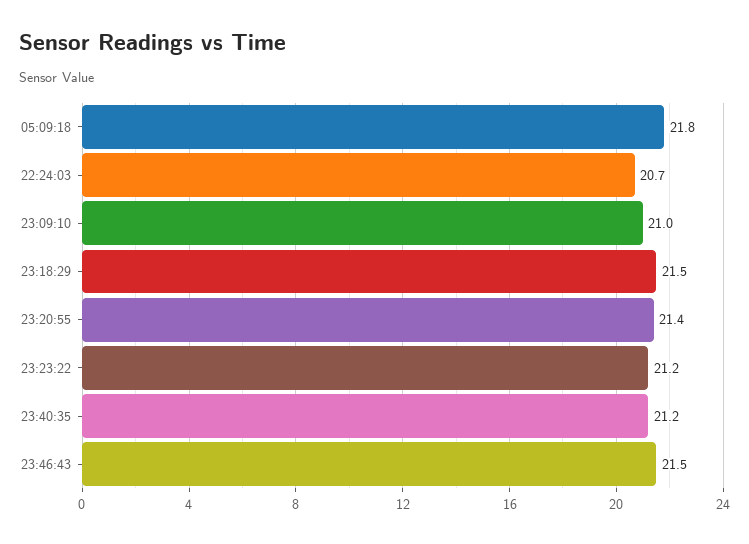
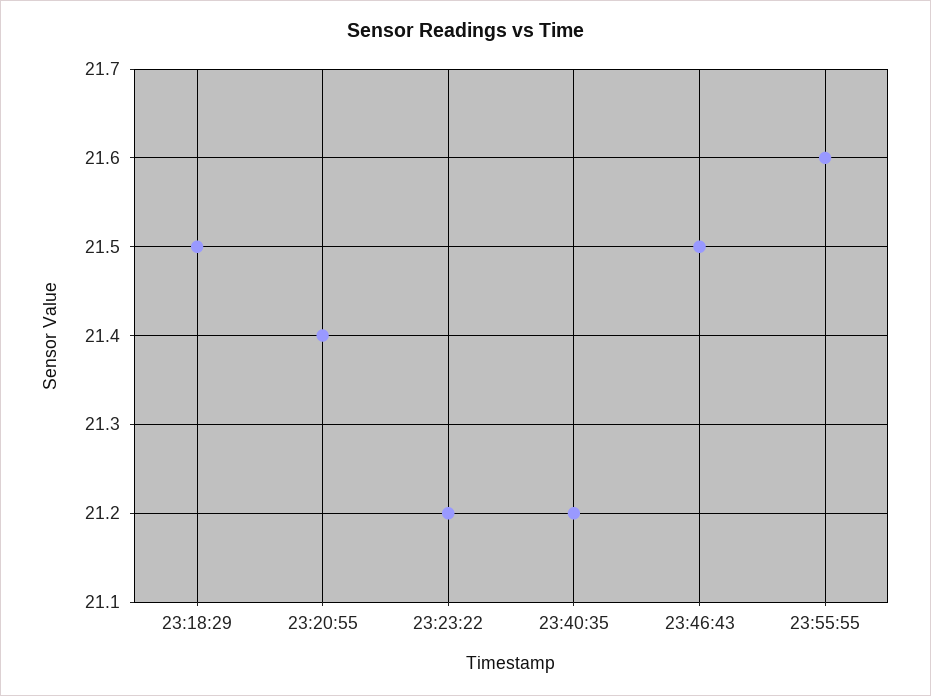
05:09:18: 21.8 -> none
22:24:03: 20.7 -> none
23:09:10: 21 -> none
23:55:55: none -> 21.6

